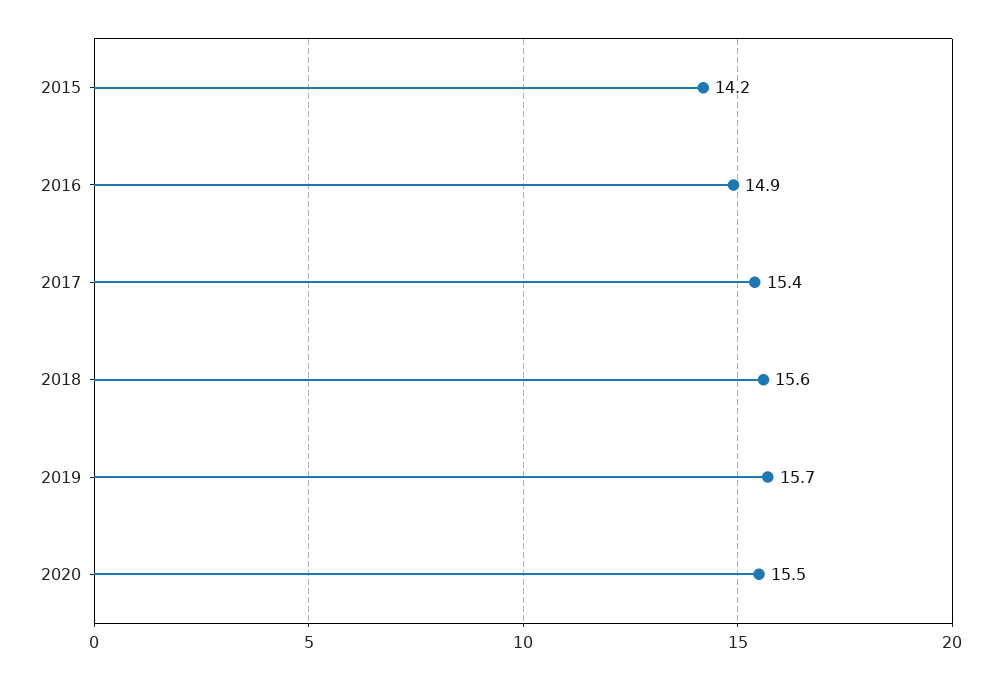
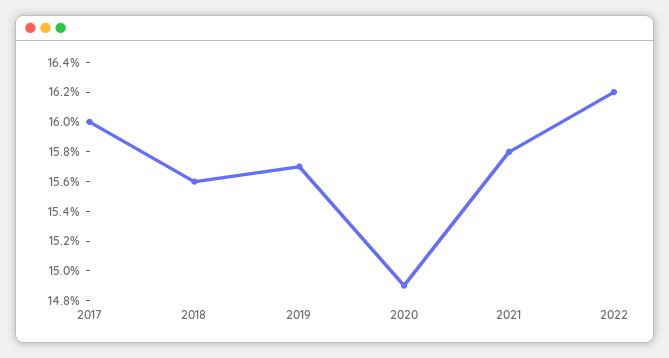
2015: 14.2 -> none
2016: 14.9 -> none
2017: 15.4 -> 16
2020: 15.5 -> 14.9
2021: none -> 15.8
2022: none -> 16.2

